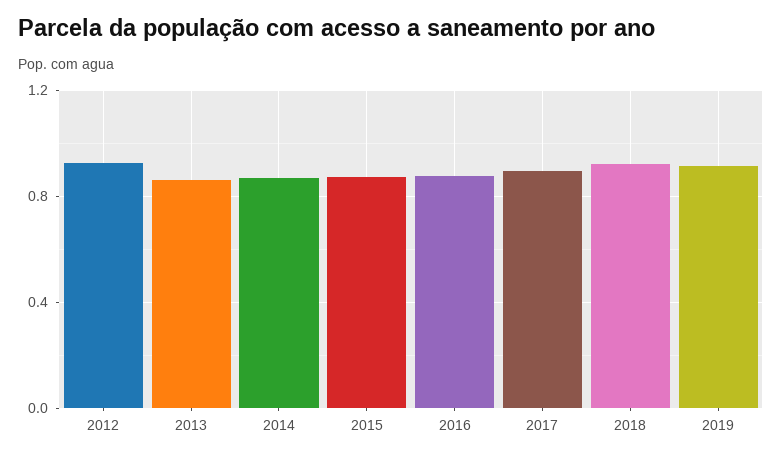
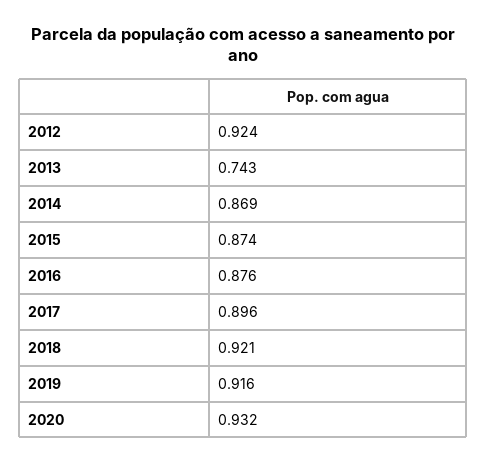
2013: 0.85 -> 0.743
2020: none -> 0.932

